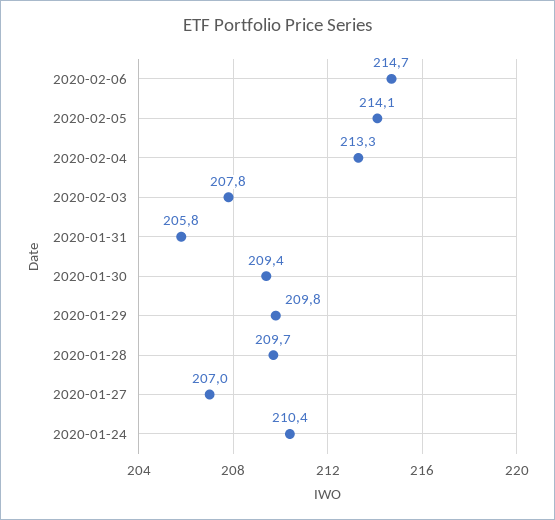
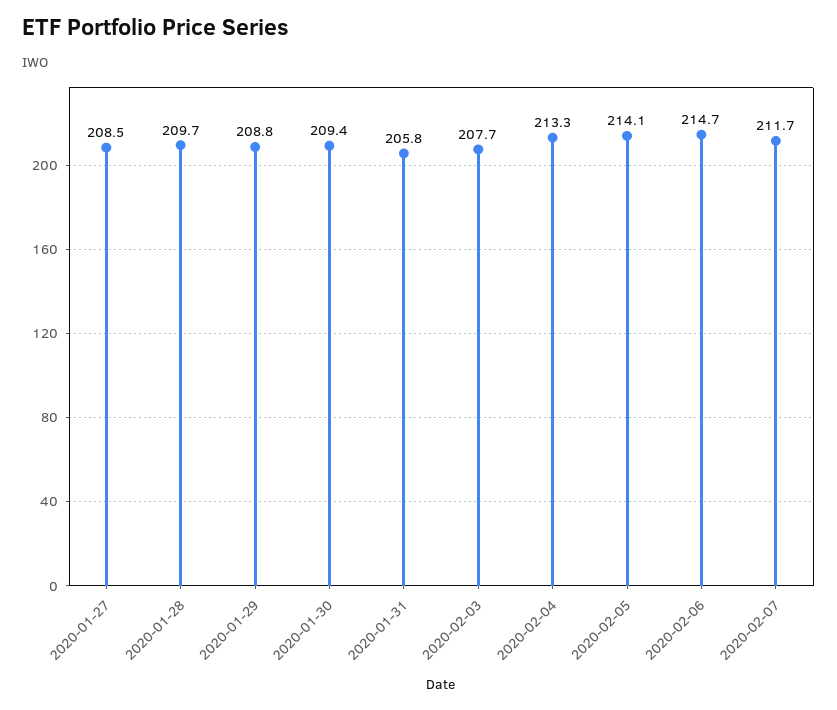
2020-02-03: 207.8 -> 207.7
2020-01-29: 209.8 -> 208.8
2020-01-27: 207 -> 208.5
2020-01-24: 210.4 -> none
2020-02-07: none -> 211.7

